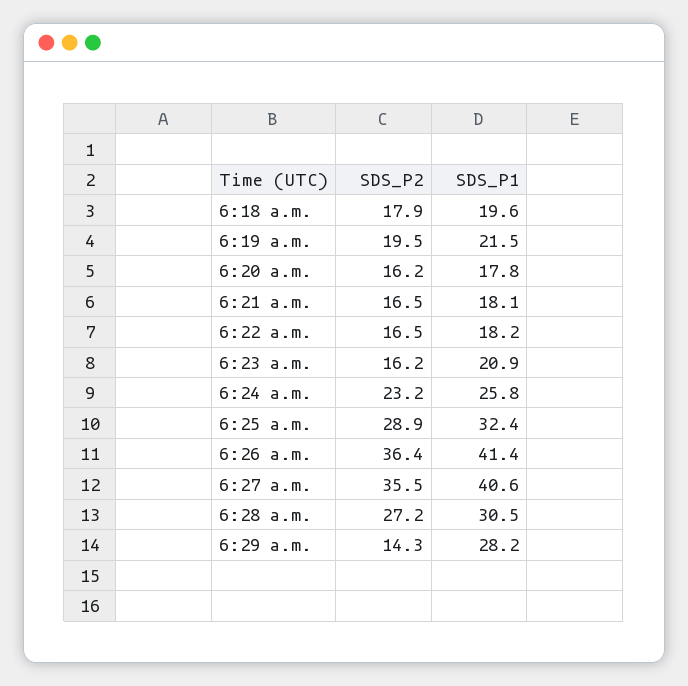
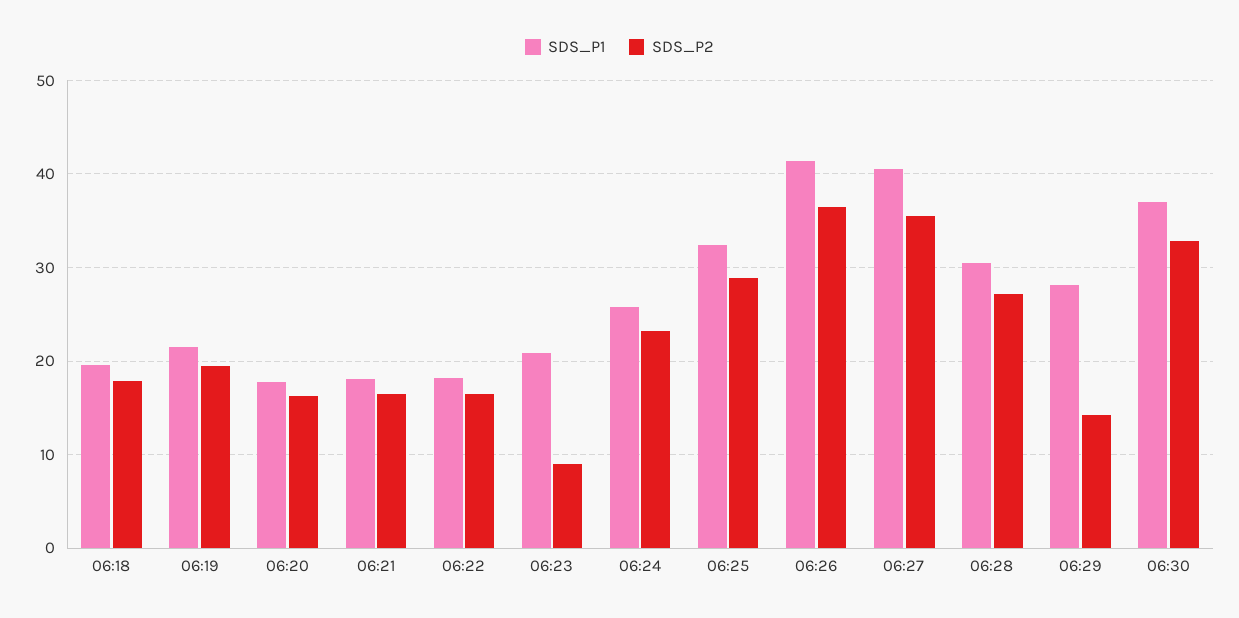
SDS_P2, 6:23 a.m.: 16.2 -> 9
SDS_P1, 06:30: none -> 37
SDS_P2, 06:30: none -> 33

